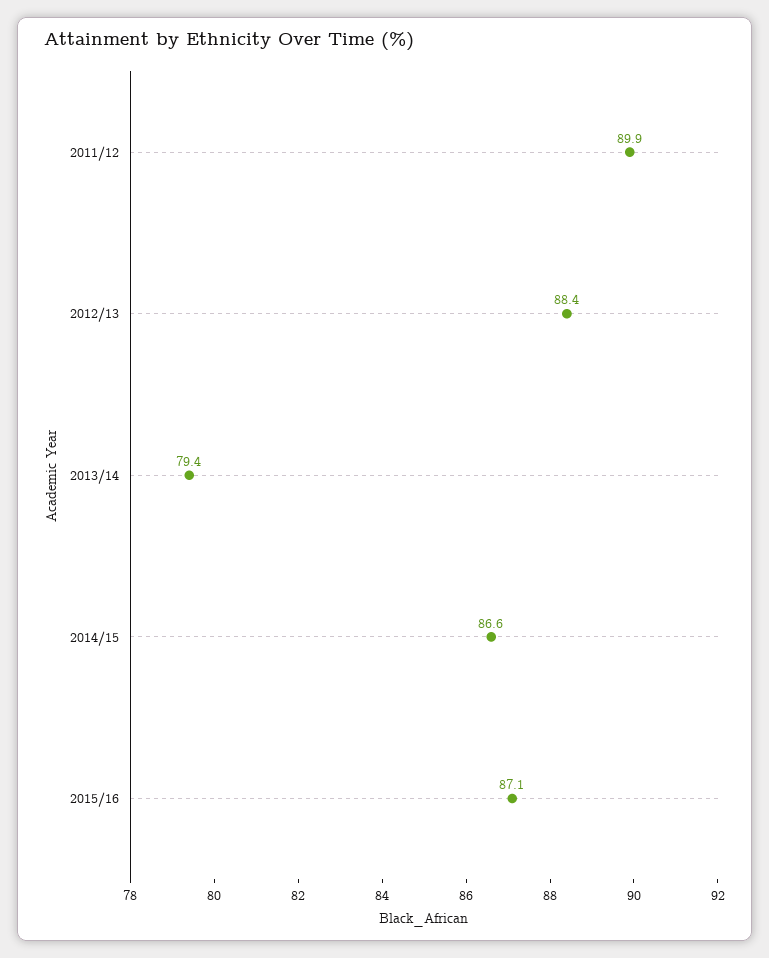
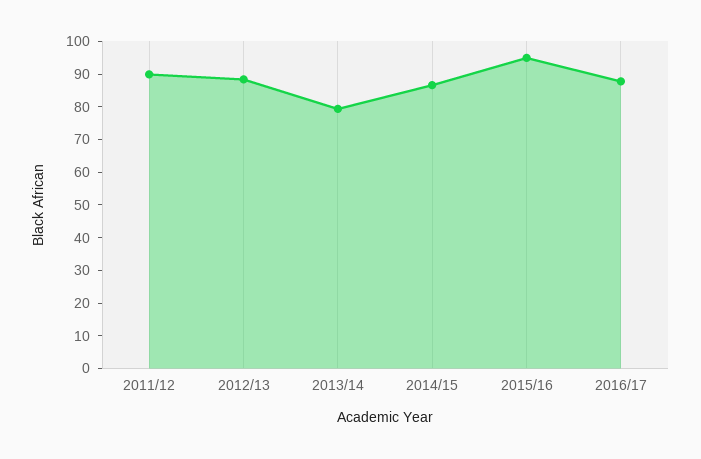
2015/16: 87.1 -> 95
2016/17: none -> 87.5

